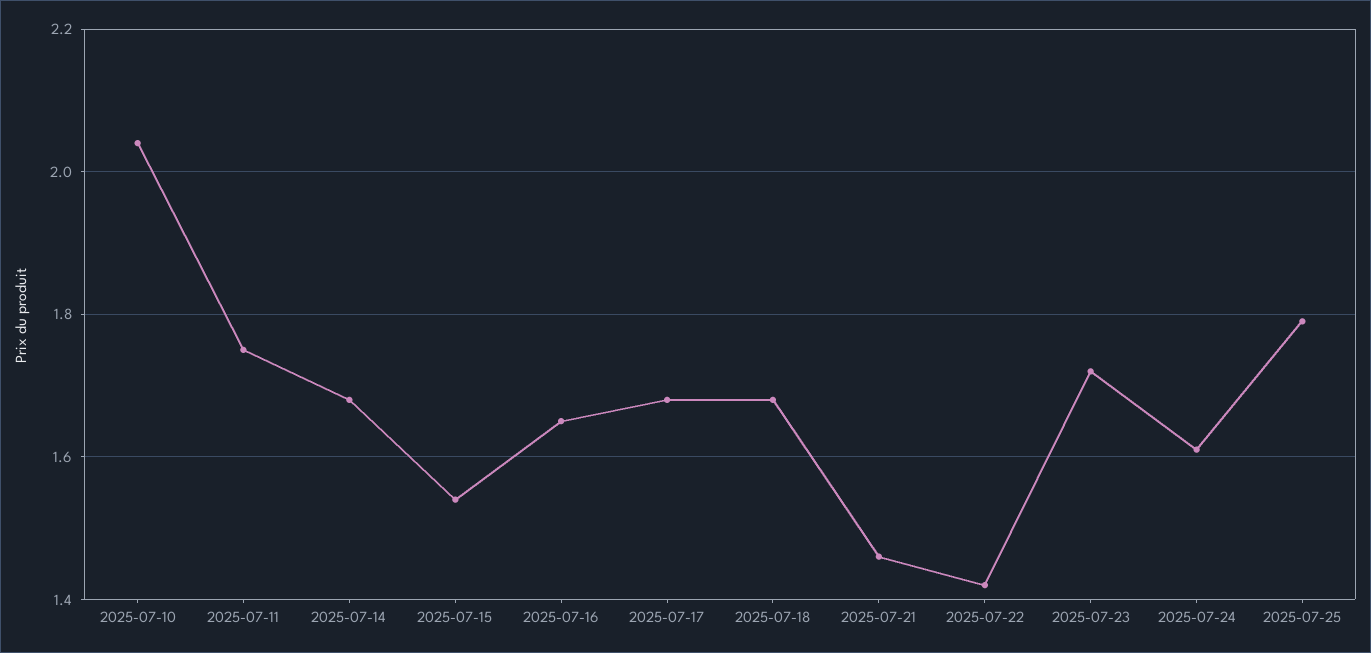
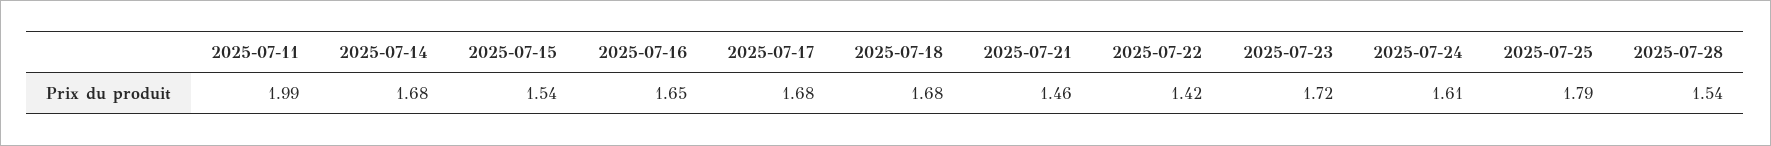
2025-07-10: 2.05 -> none
2025-07-11: 1.75 -> 1.99
2025-07-28: none -> 1.54

